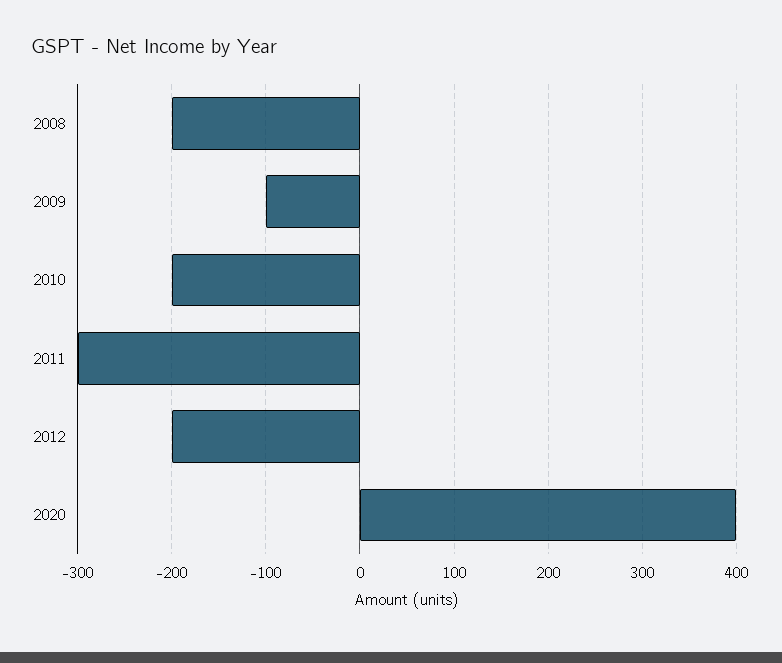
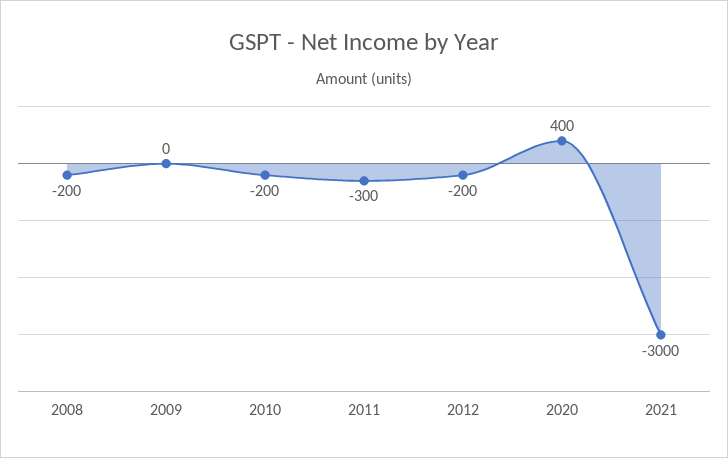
2009: -100 -> 0
2021: none -> -3000

